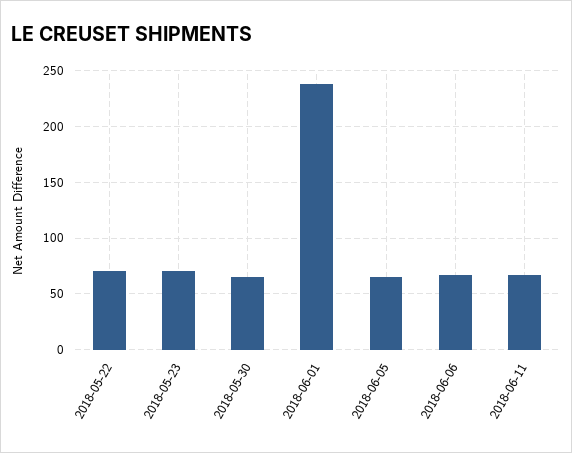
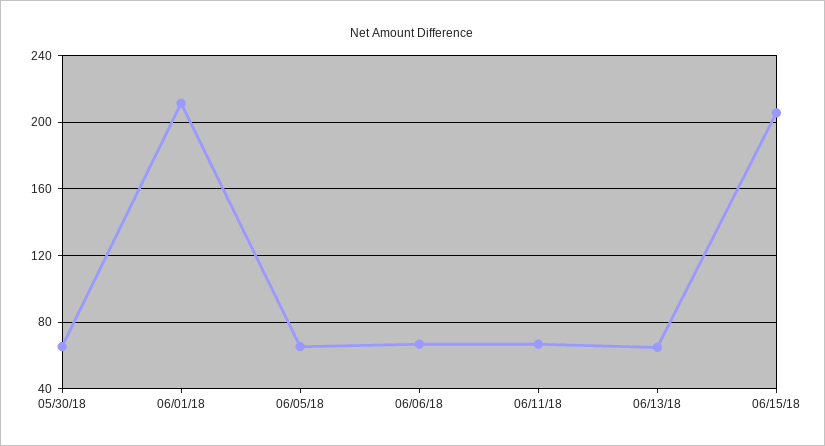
2018-05-22: 70 -> none
2018-05-23: 70 -> none
2018-06-01: 240 -> 210
06/13/18: none -> 65
06/15/18: none -> 205

